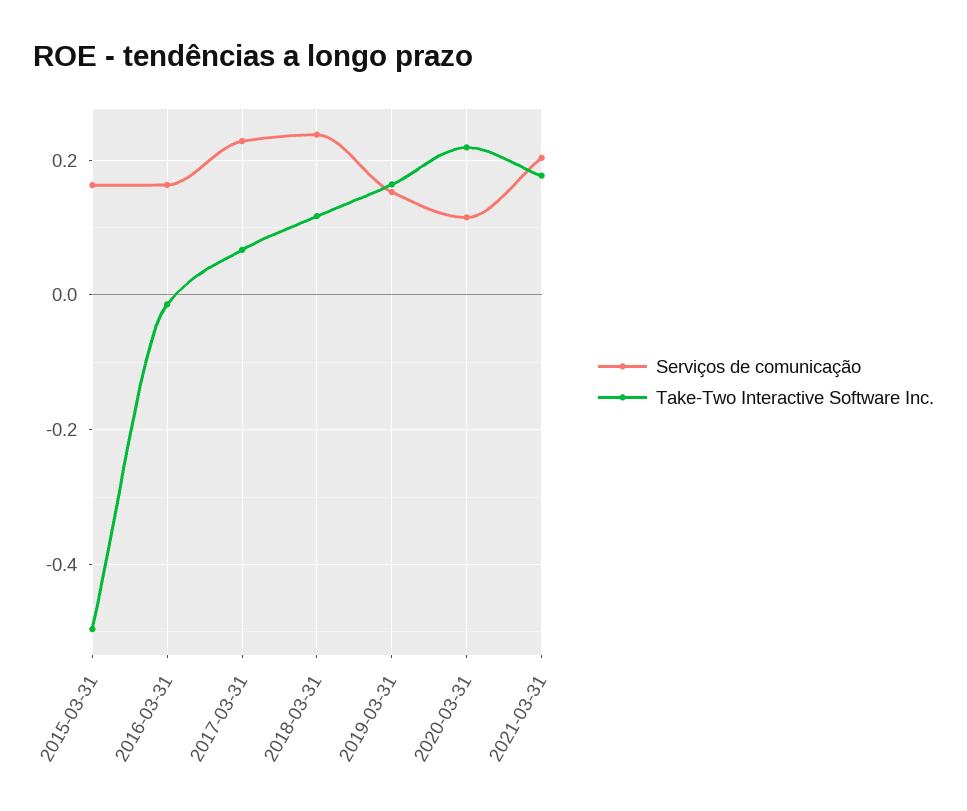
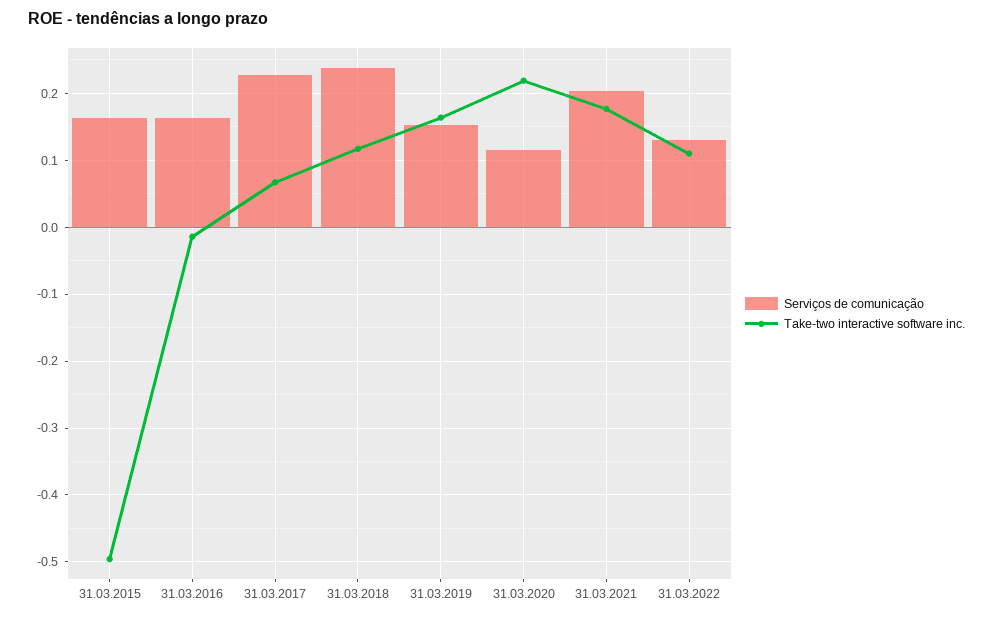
Serviços de comunicação, 31.03.2022: none -> 0.13
Take-Two Interactive Software Inc., 31.03.2022: none -> 0.11

